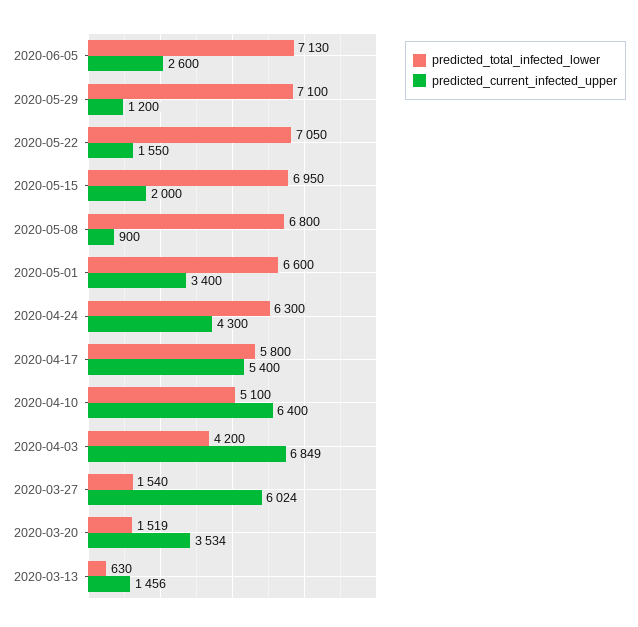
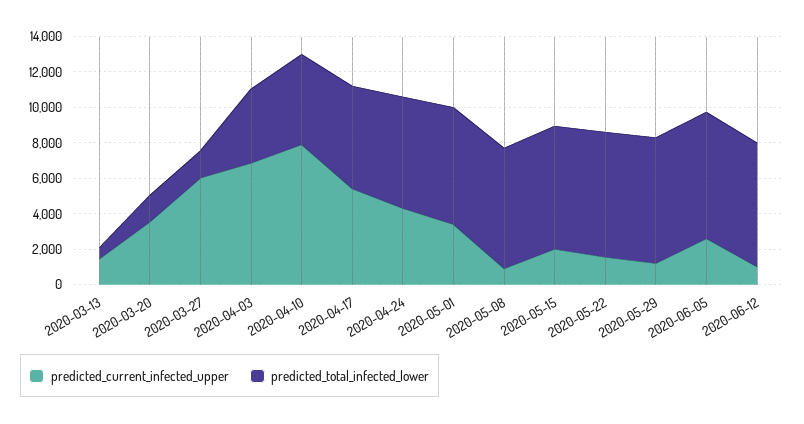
predicted_current_infected_upper, 2020-04-10: 6400 -> 8000
predicted_current_infected_upper, 2020-06-12: none -> 1000
predicted_total_infected_lower, 2020-06-12: none -> 7000

